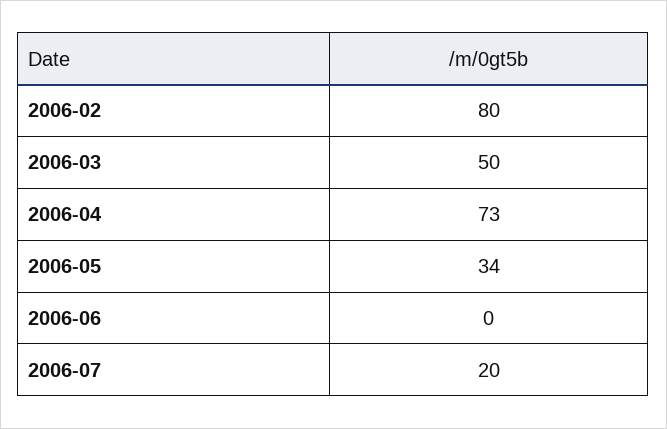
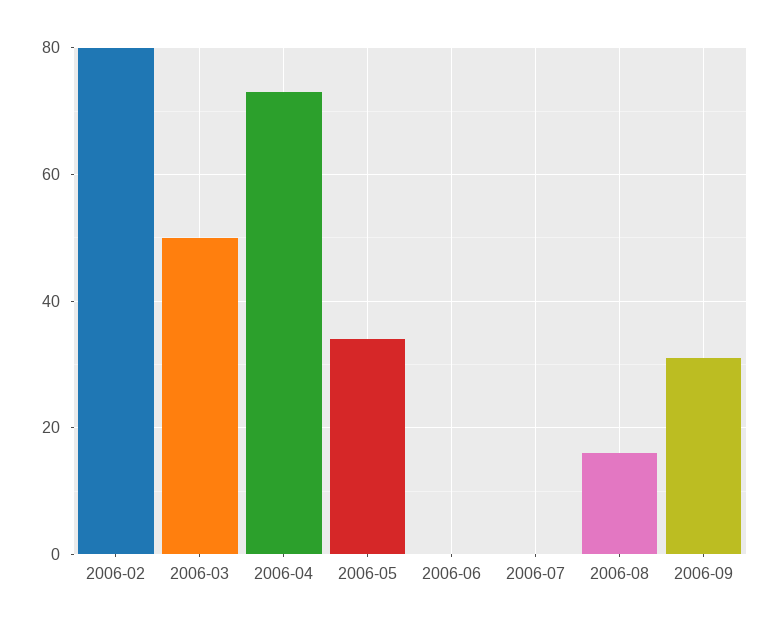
2006-07: 20 -> 0
2006-08: none -> 15
2006-09: none -> 30

